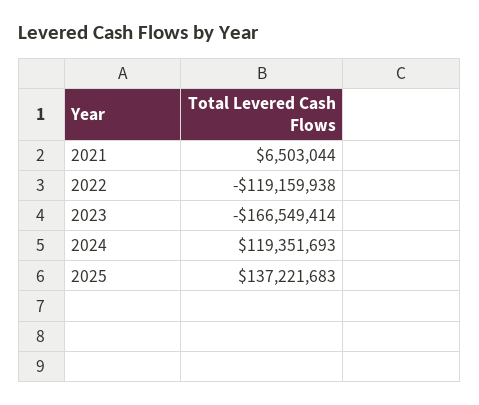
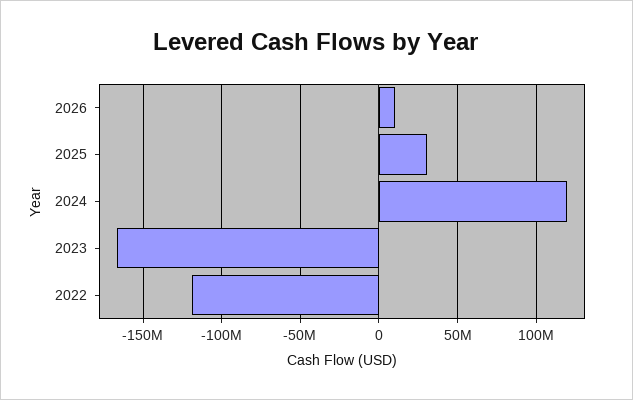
2021: 6503044 -> none
2025: 137221683 -> 30000000
2026: none -> 10000000

